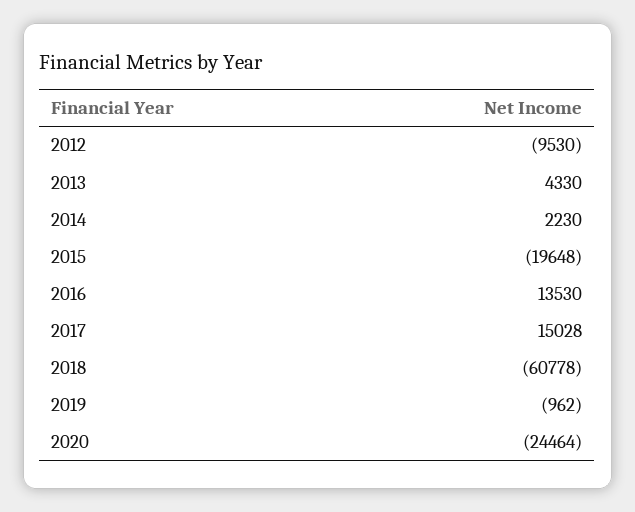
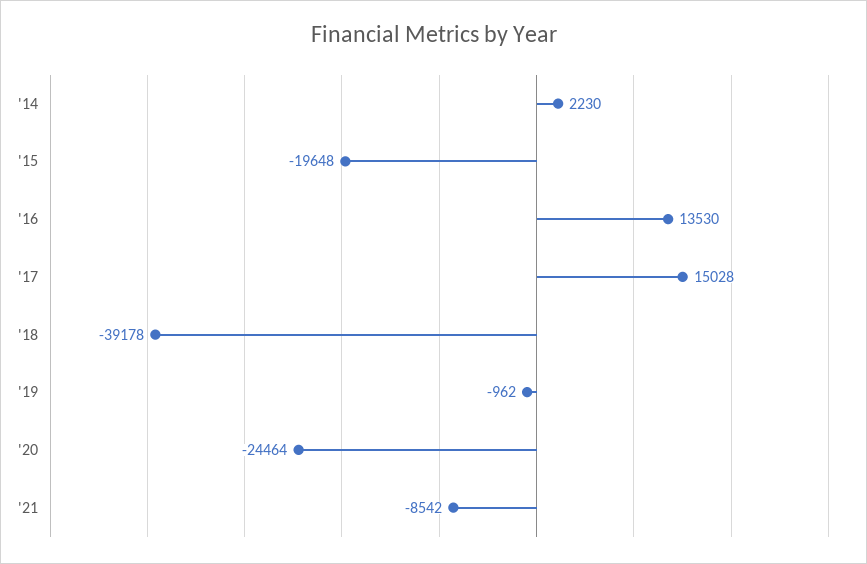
2012: -9530 -> none
2013: 4330 -> none
2018: -60778 -> -39178
'21: none -> -8542

